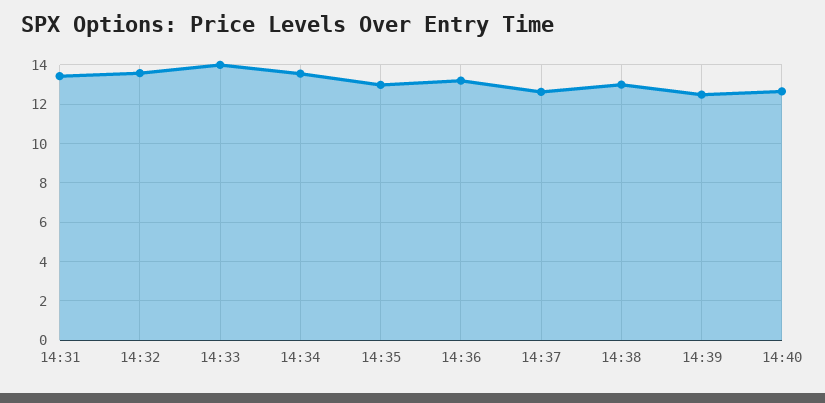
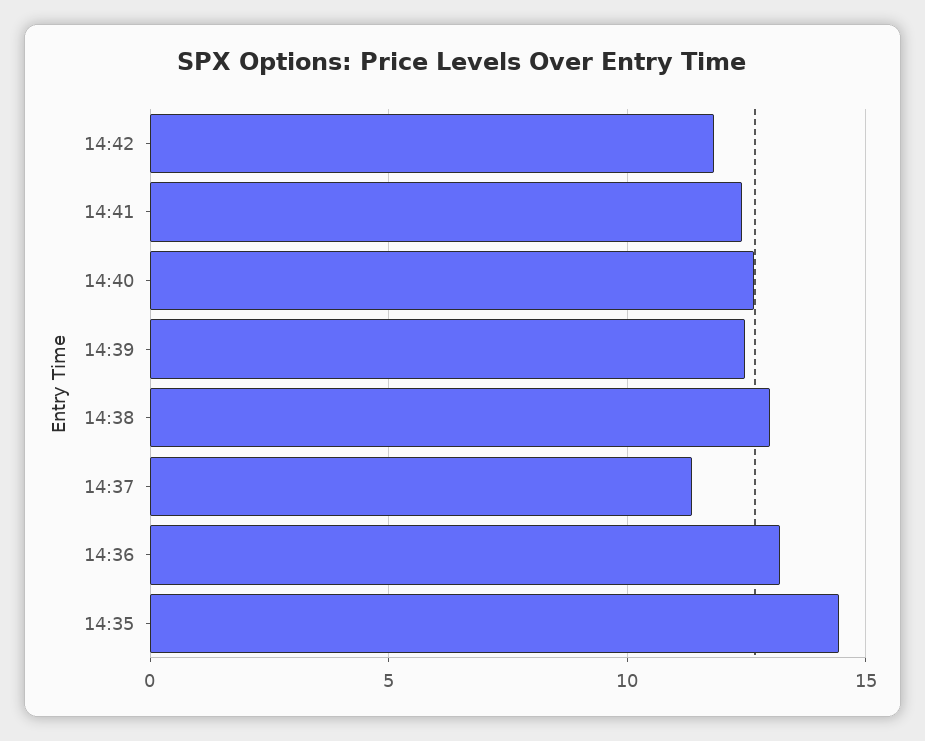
14:31: 13.5 -> none
14:32: 13.5 -> none
14:33: 14 -> none
14:34: 13.5 -> none
14:35: 13 -> 14.5
14:37: 12.5 -> 11.5
14:42: none -> 12
14:41: none -> 12.5

